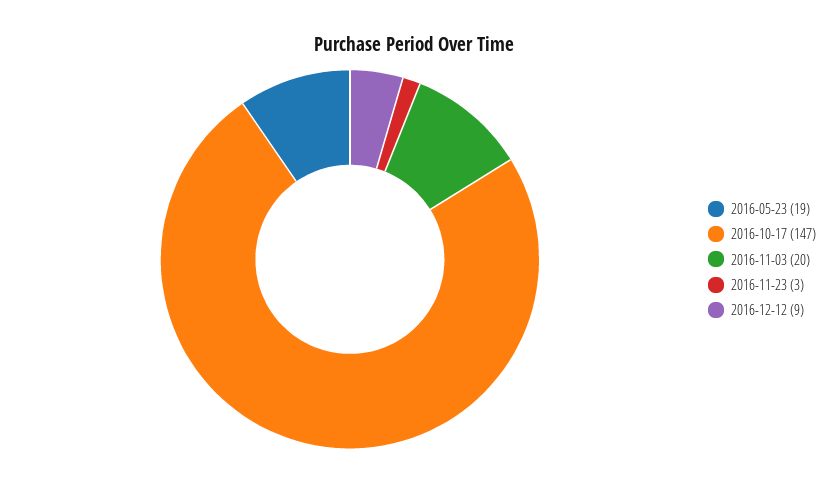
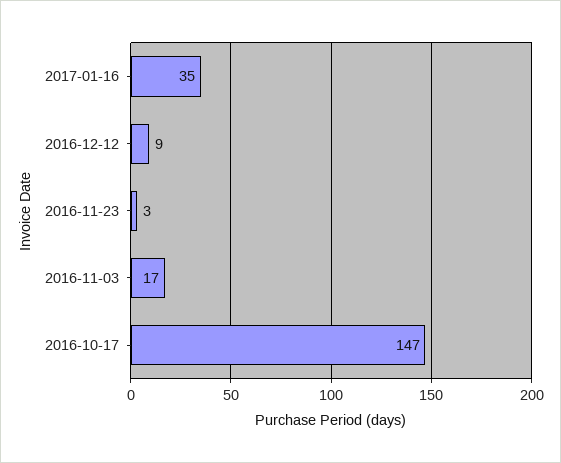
2016-05-23: 19 -> none
2016-11-03: 20 -> 17
2017-01-16: none -> 35

